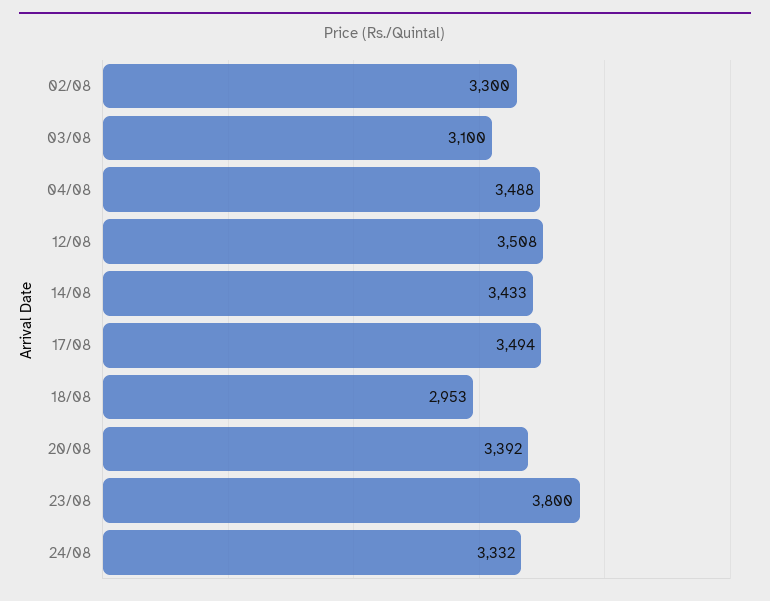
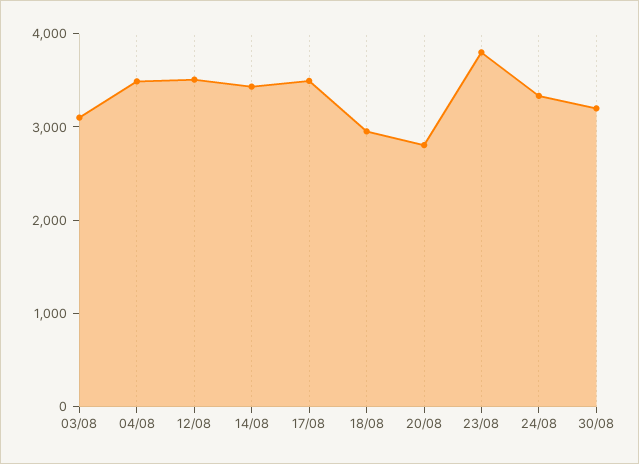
02/08: 3300 -> none
20/08: 3392 -> 2800
30/08: none -> 3200

